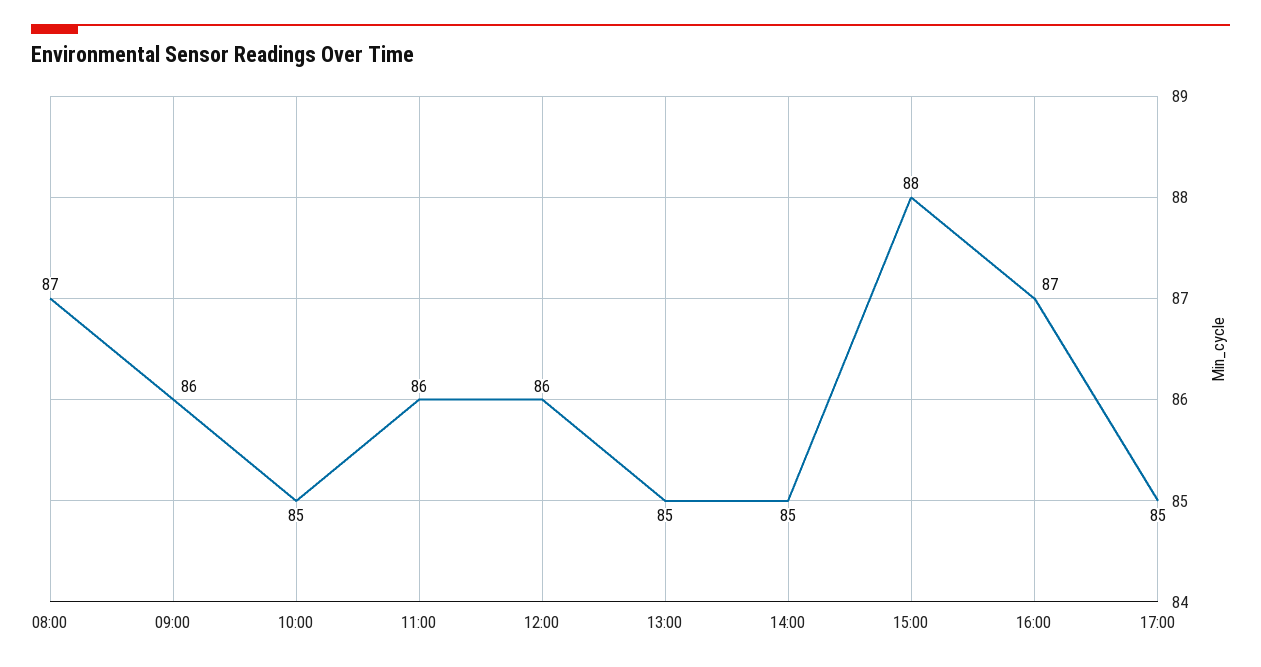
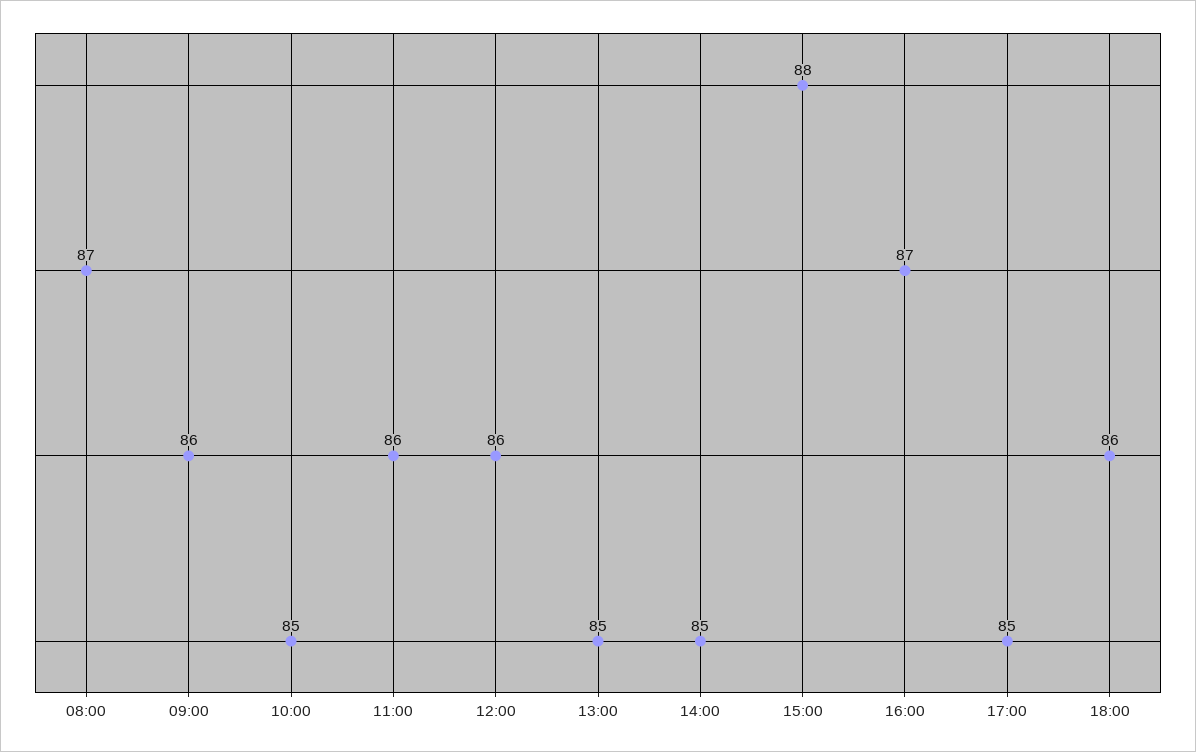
18:00: none -> 86

